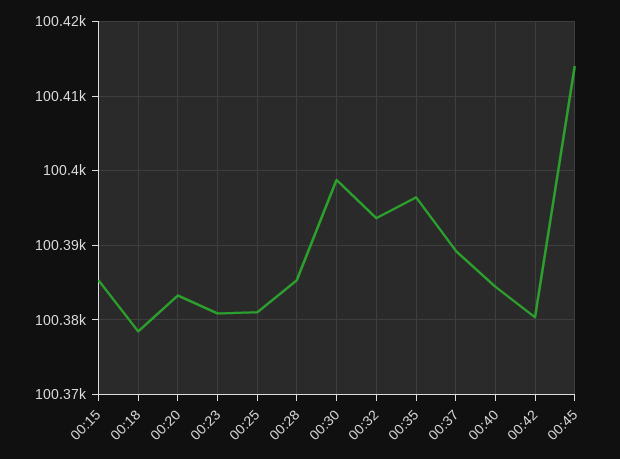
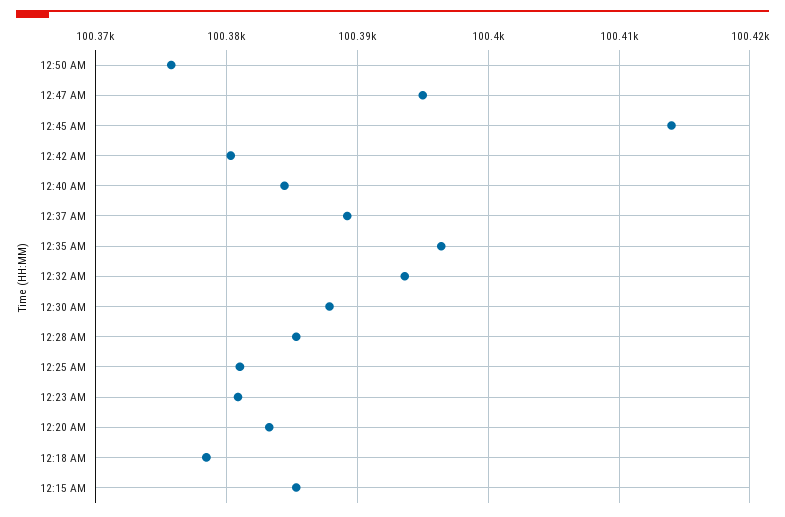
00:30: 100399 -> 100388
12:50 AM: none -> 100376
12:47 AM: none -> 100395

